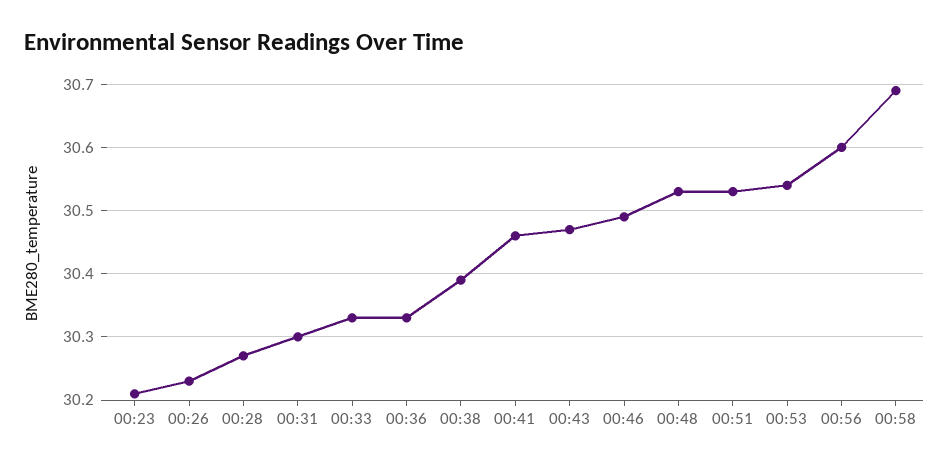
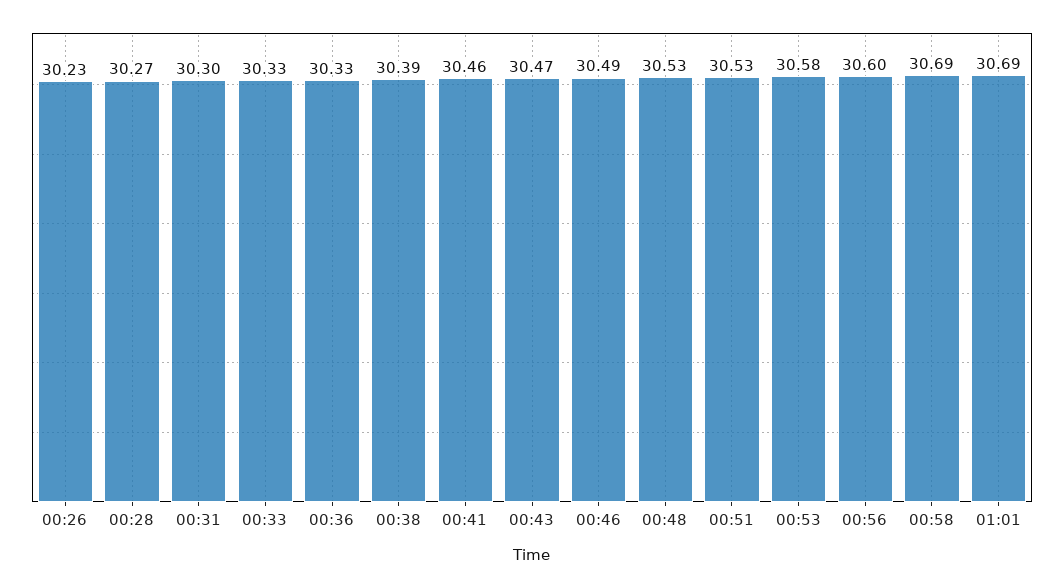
00:23: 30.21 -> none
00:53: 30.54 -> 30.58
01:01: none -> 30.69

